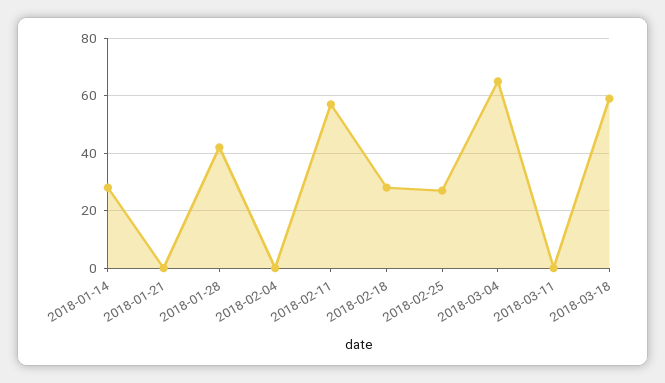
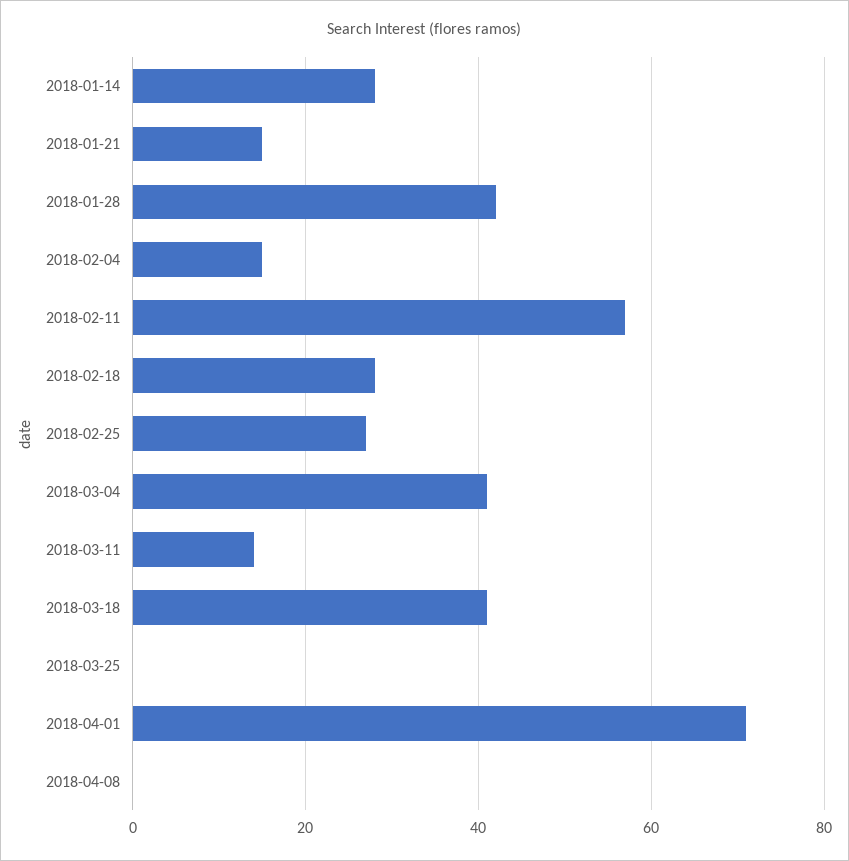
2018-01-21: 0 -> 15
2018-02-04: 0 -> 15
2018-03-04: 65 -> 40
2018-03-11: 0 -> 15
2018-03-18: 60 -> 40
2018-03-25: none -> 0
2018-04-01: none -> 70
2018-04-08: none -> 0

